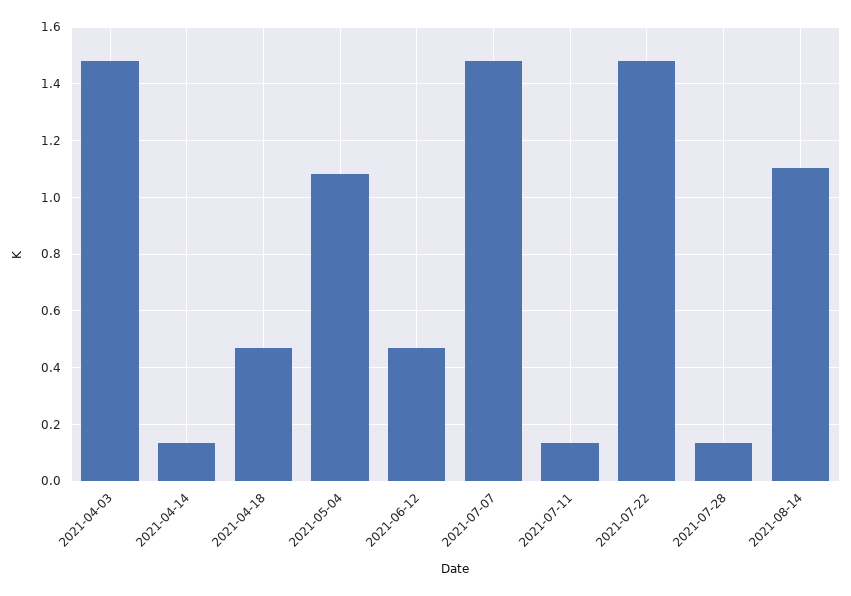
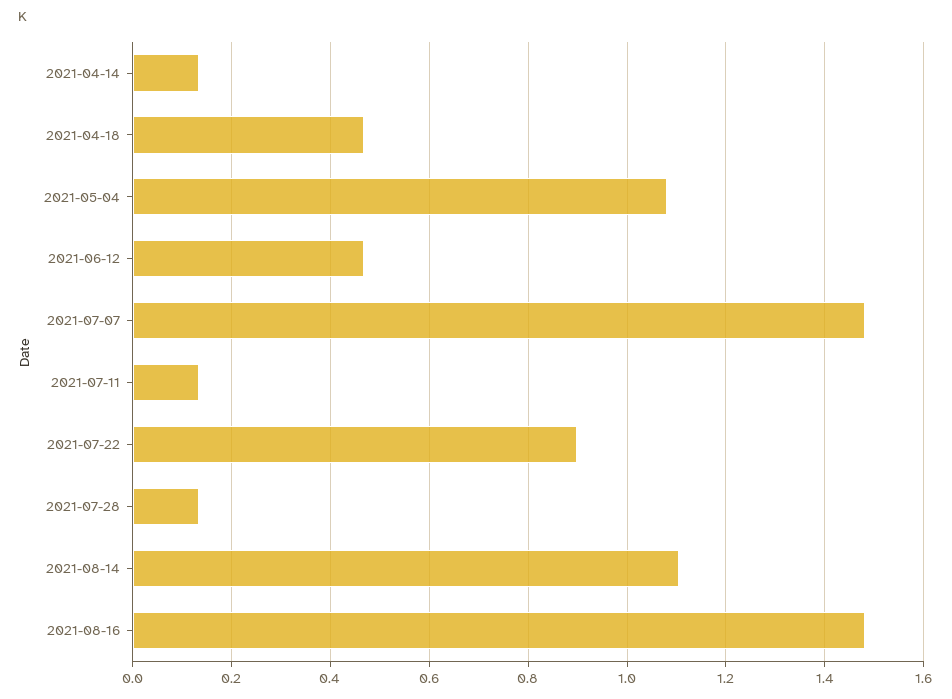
2021-04-03: 1.475 -> none
2021-07-22: 1.475 -> 0.9
2021-08-16: none -> 1.48

